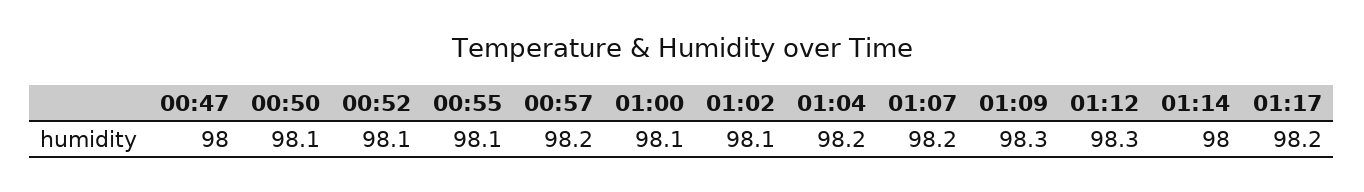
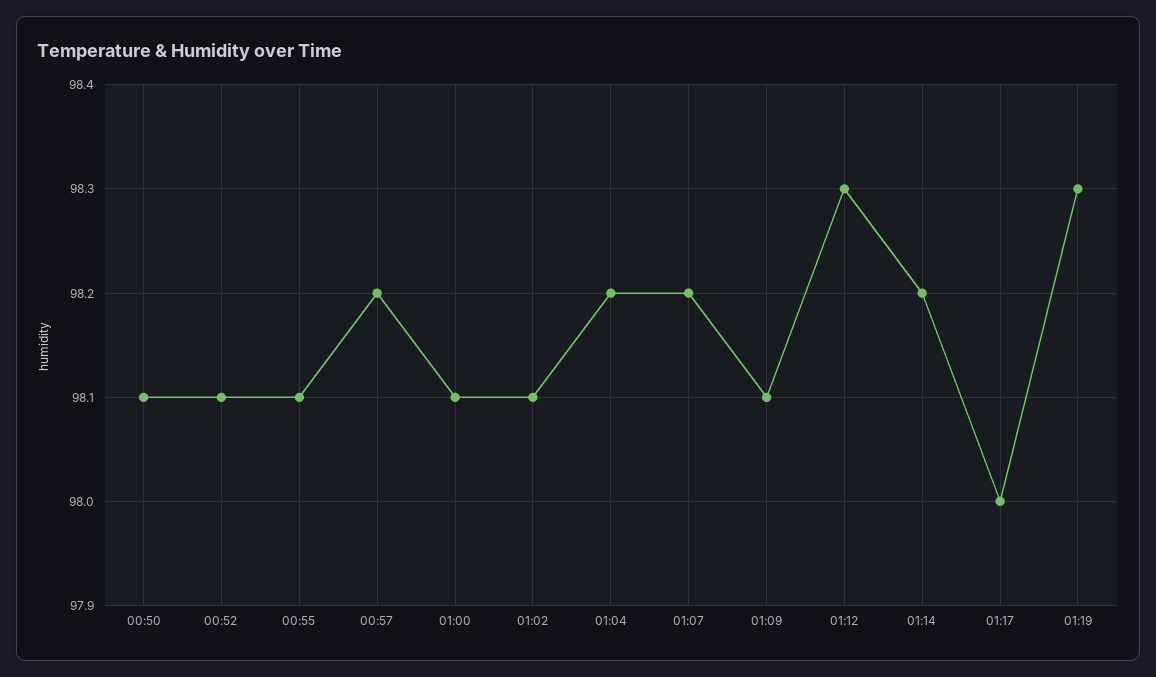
00:47: 98 -> none
01:09: 98.3 -> 98.1
01:14: 98 -> 98.2
01:17: 98.2 -> 98
01:19: none -> 98.3

